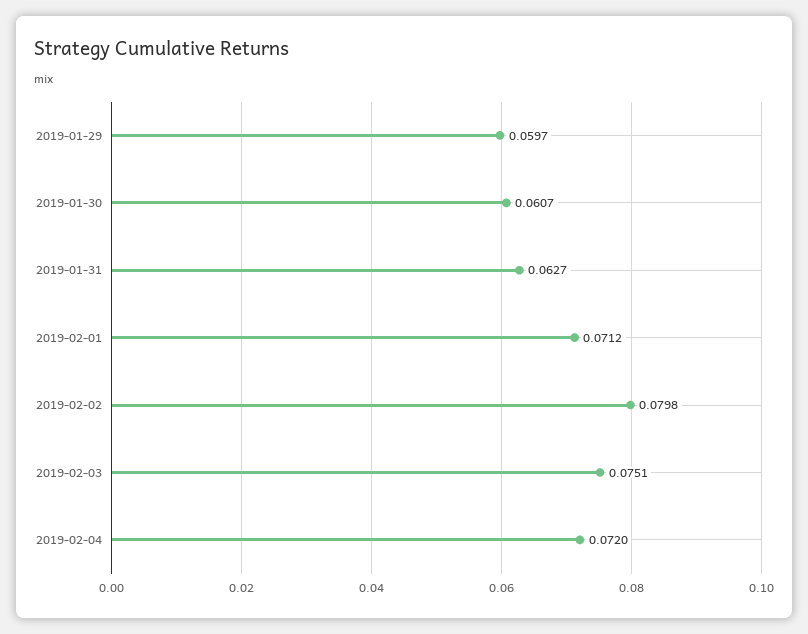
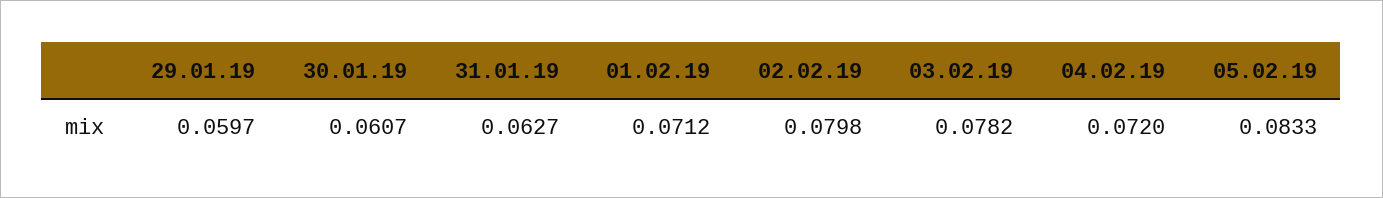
2019-02-03: 0.0751 -> 0.0782
05.02.19: none -> 0.0833

